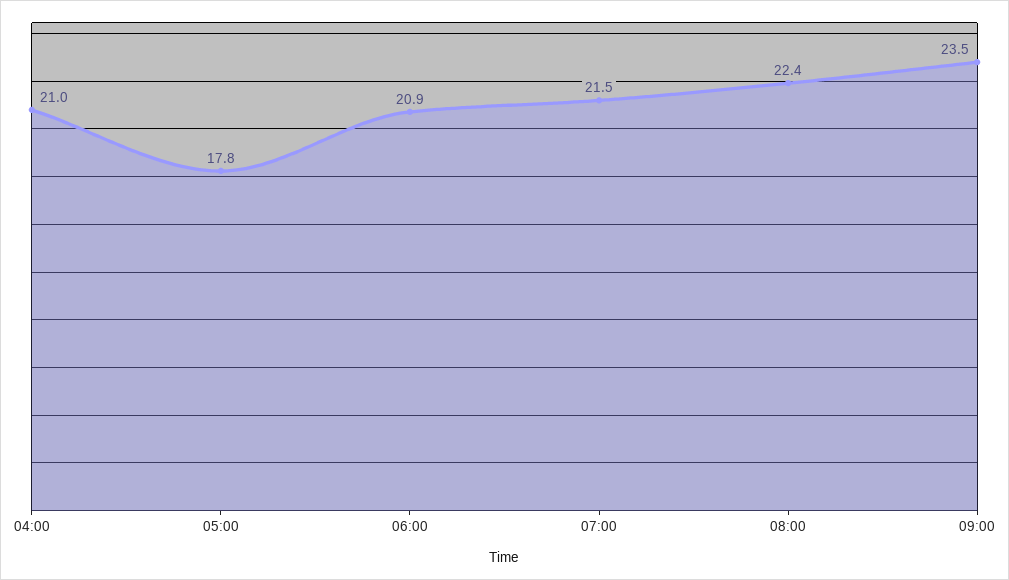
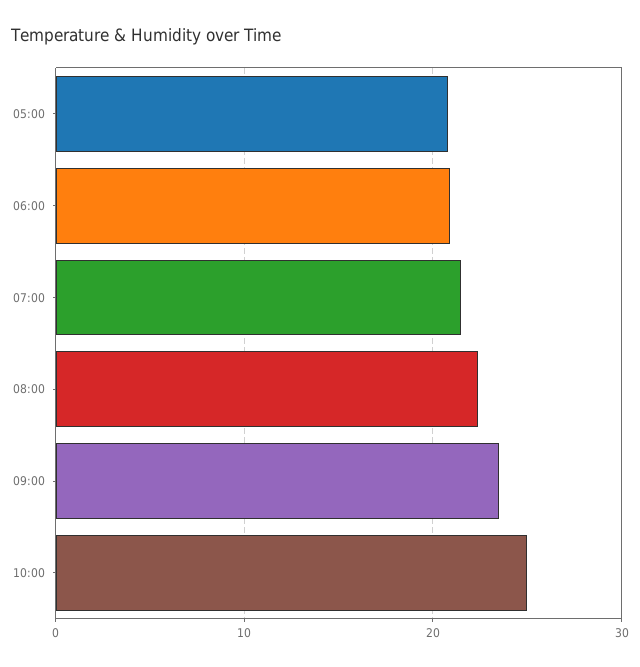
04:00: 21 -> none
05:00: 17.8 -> 21
10:00: none -> 25

